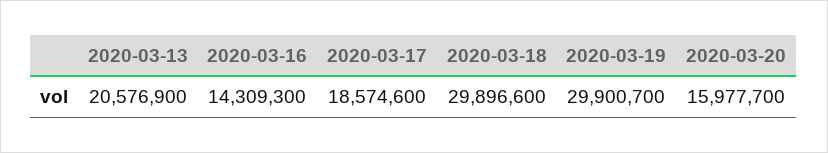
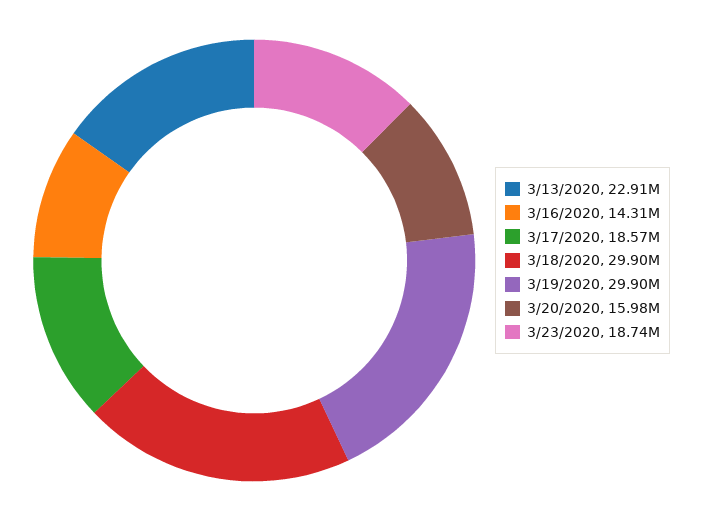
2020-03-13: 20576900 -> 22910000
3/23/2020: none -> 18740000

